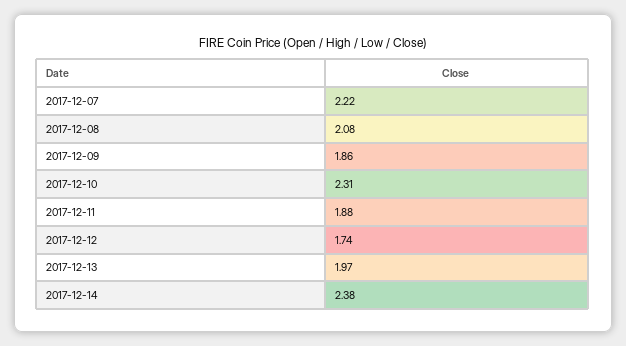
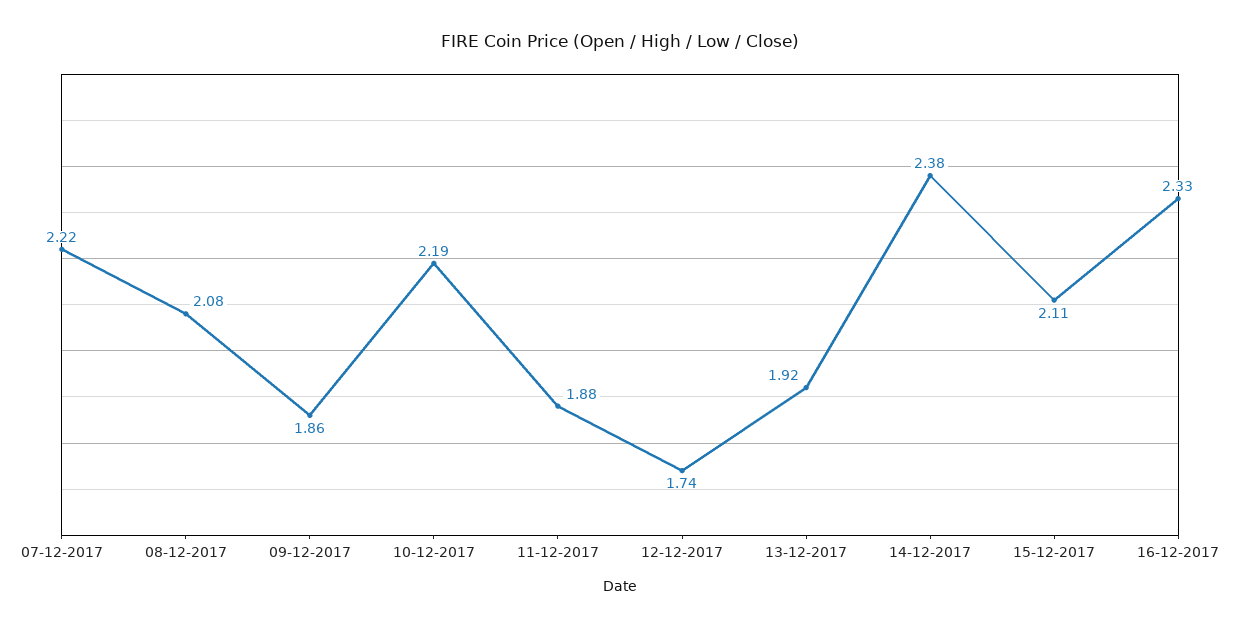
2017-12-10: 2.31 -> 2.19
2017-12-13: 1.97 -> 1.92
15-12-2017: none -> 2.11
16-12-2017: none -> 2.33

